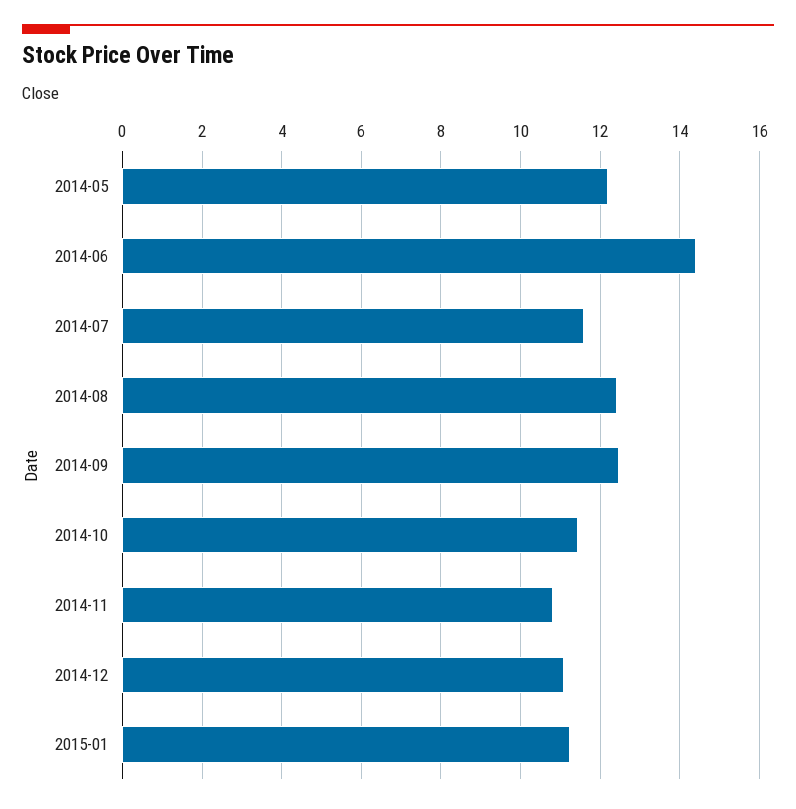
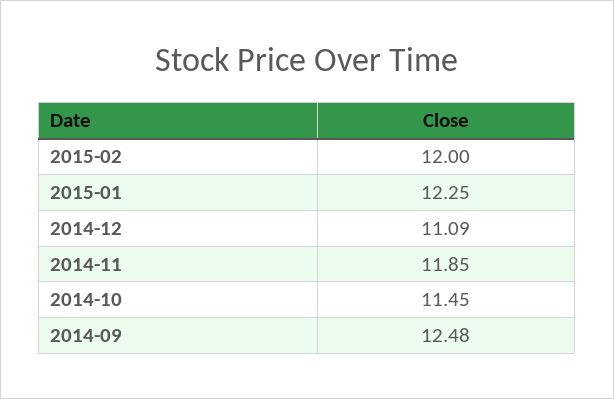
2014-05: 12.2 -> none
2014-06: 14.4 -> none
2014-07: 11.6 -> none
2014-08: 12.4 -> none
2014-11: 10.8 -> 11.85
2015-01: 11.2 -> 12.25
2015-02: none -> 12

